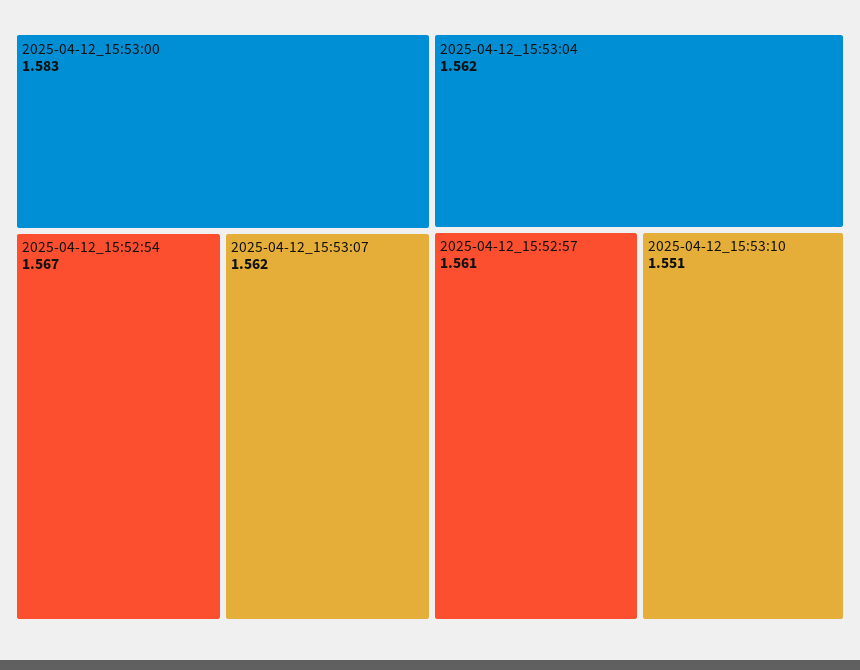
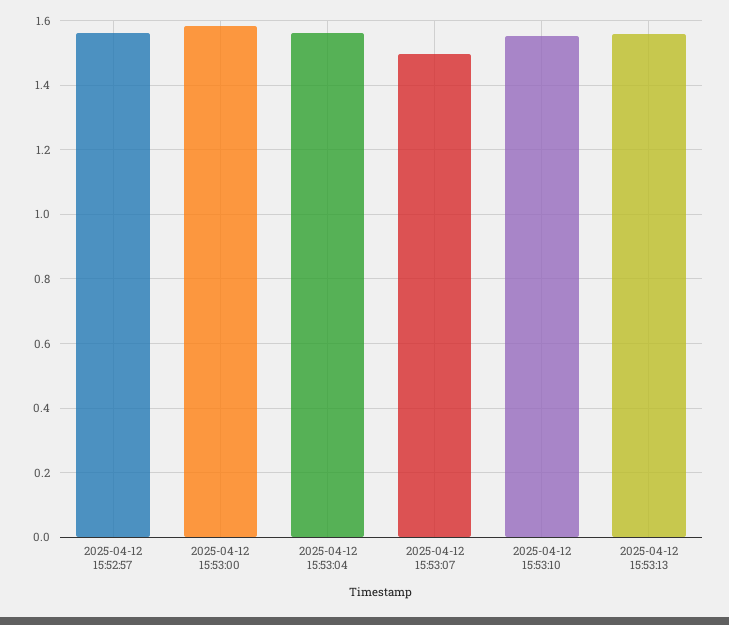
2025-04-12_15:52:54: 1.567 -> none
2025-04-12_15:53:07: 1.562 -> 1.5
2025-04-12 15:53:13: none -> 1.56

